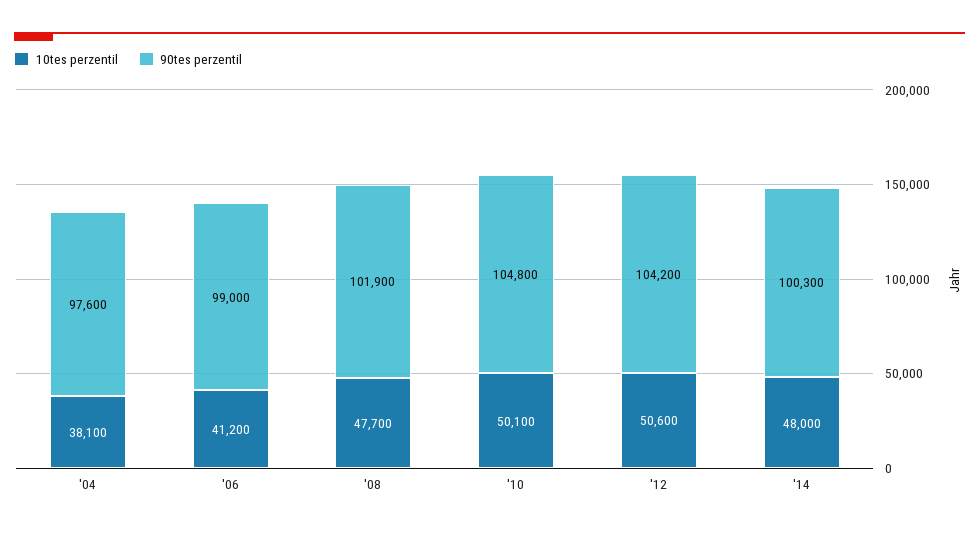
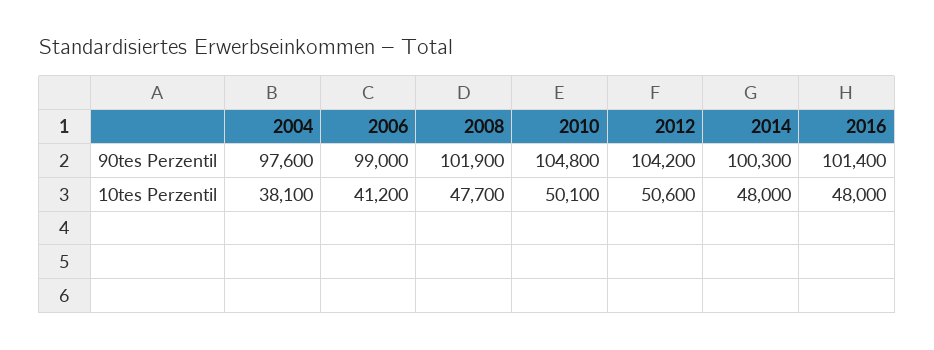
90tes perzentil, 2016: none -> 101400
10tes perzentil, 2016: none -> 48000

